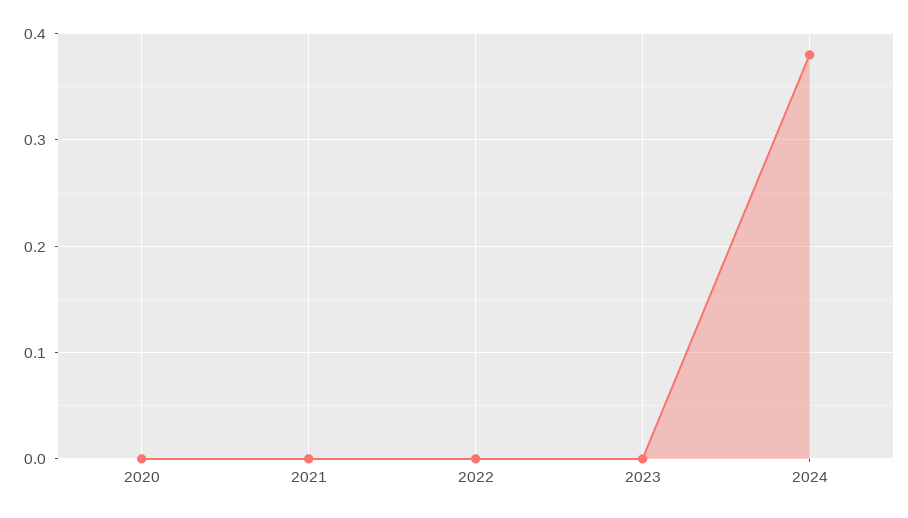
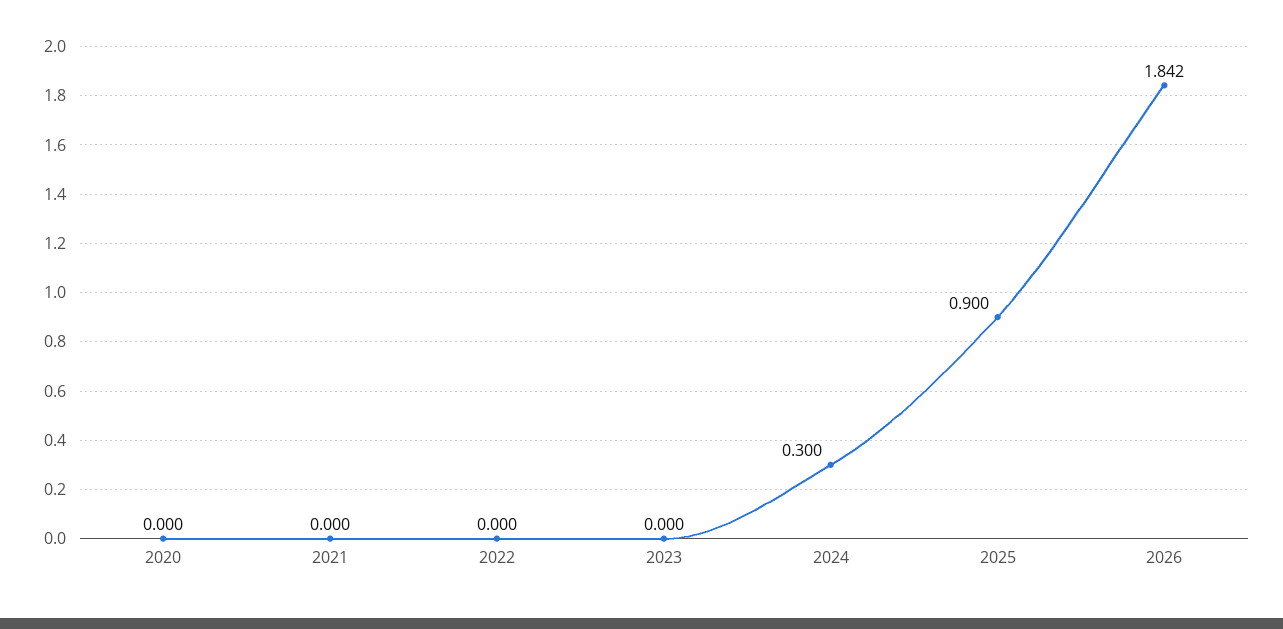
2024: 0.38 -> 0.3
2025: none -> 0.9
2026: none -> 1.842

